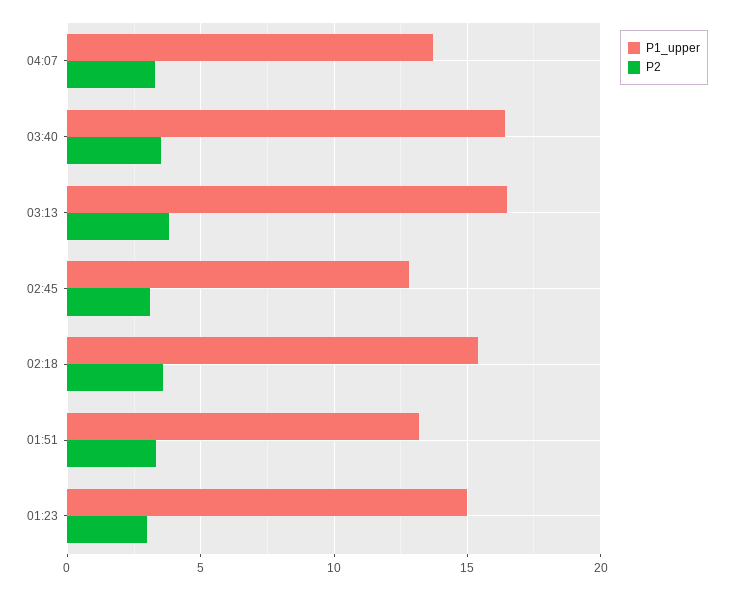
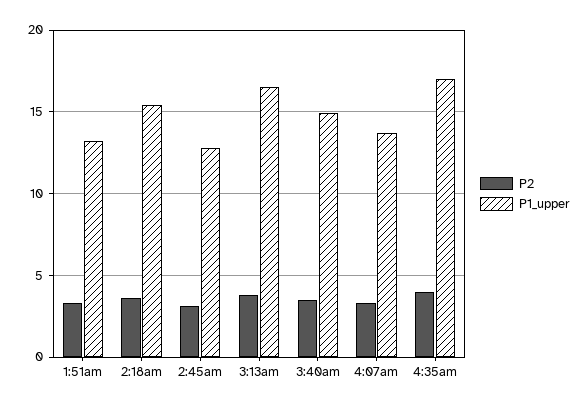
P1_upper, 03:40: 16.5 -> 15
P1_upper, 01:23: 15 -> none
P2, 01:23: 3 -> none
P2, 4:35am: none -> 4
P1_upper, 4:35am: none -> 17

